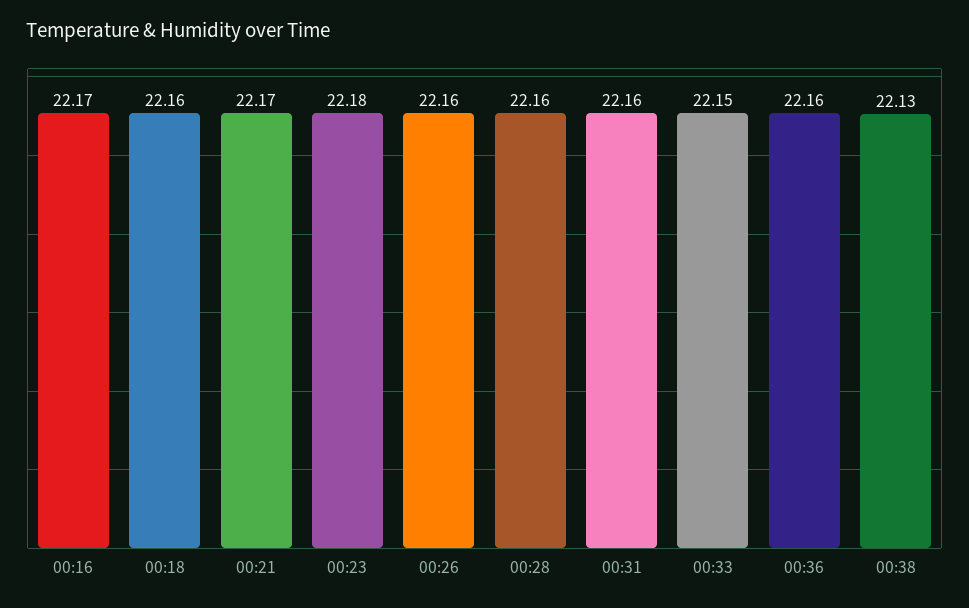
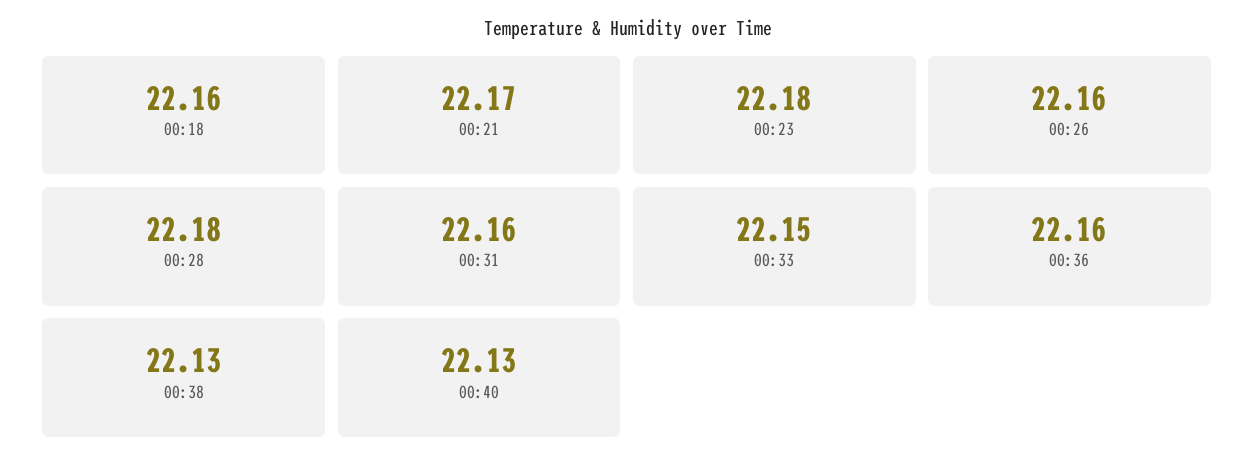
00:16: 22.17 -> none
00:28: 22.16 -> 22.18
00:40: none -> 22.13

